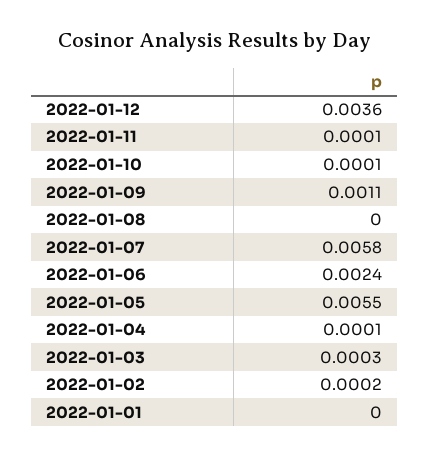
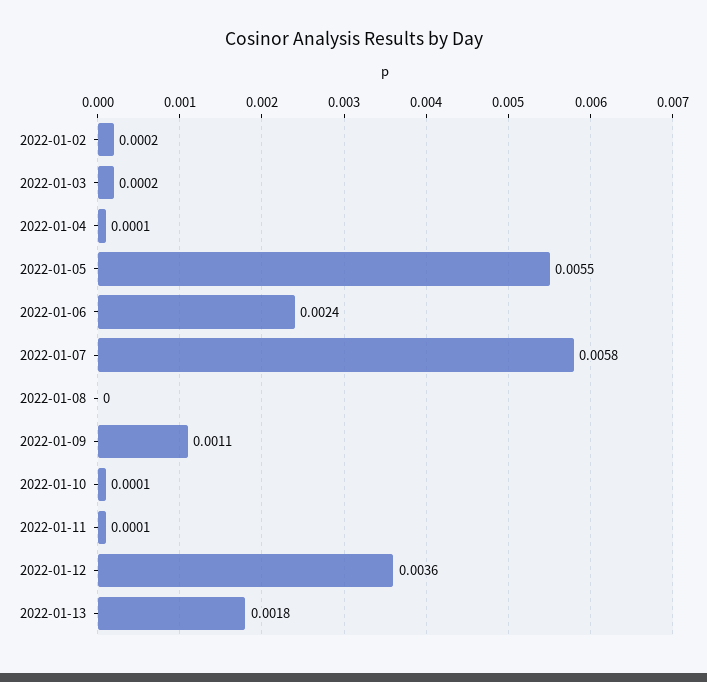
2022-01-03: 0.0003 -> 0.0002
2022-01-01: 0 -> none
2022-01-13: none -> 0.0018

